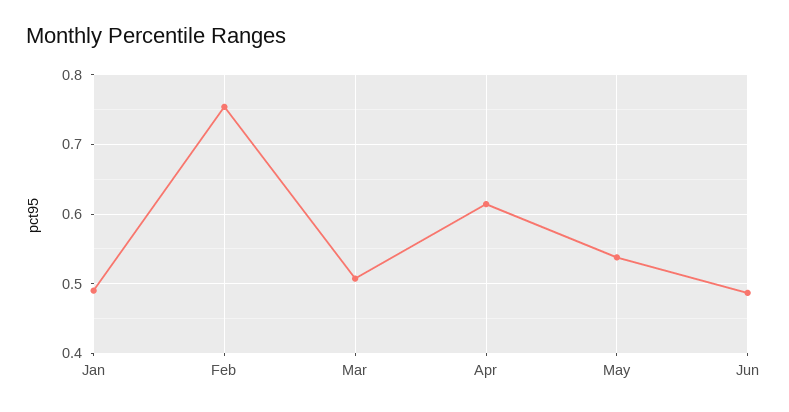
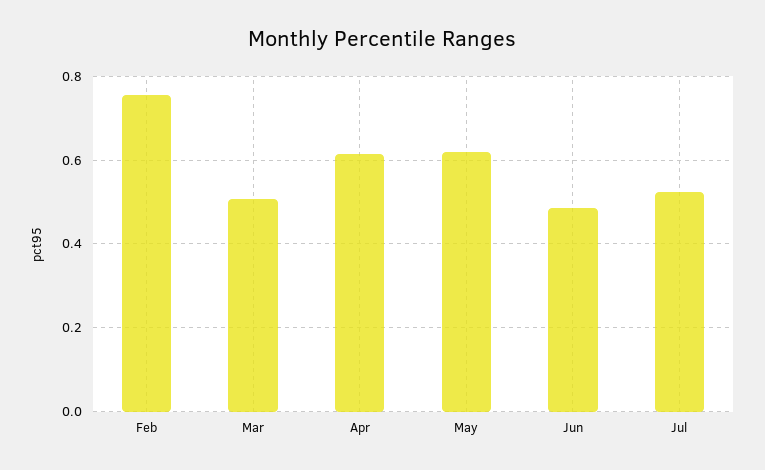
Jan: 0.49 -> none
May: 0.54 -> 0.62
Jul: none -> 0.52

